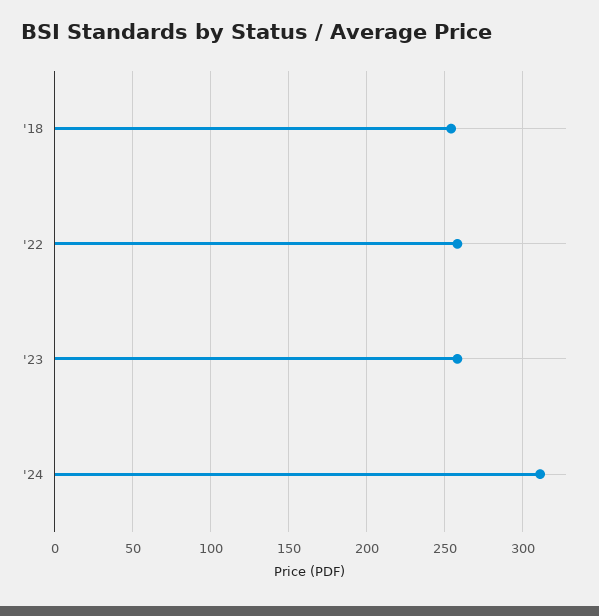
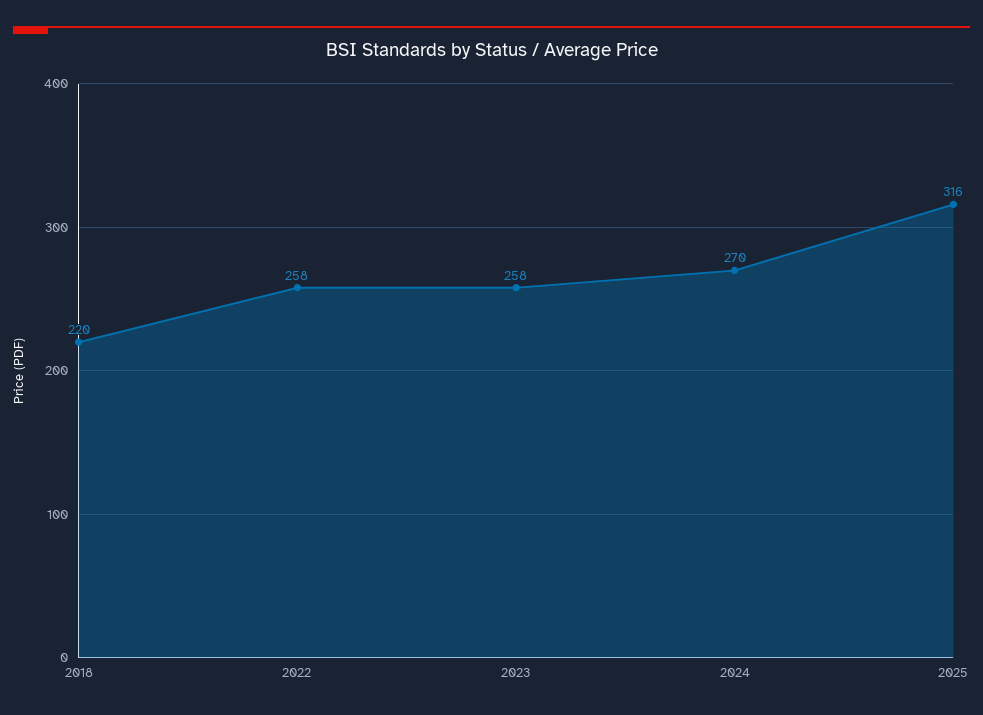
'18: 255 -> 220
'24: 310 -> 270
2025: none -> 316

